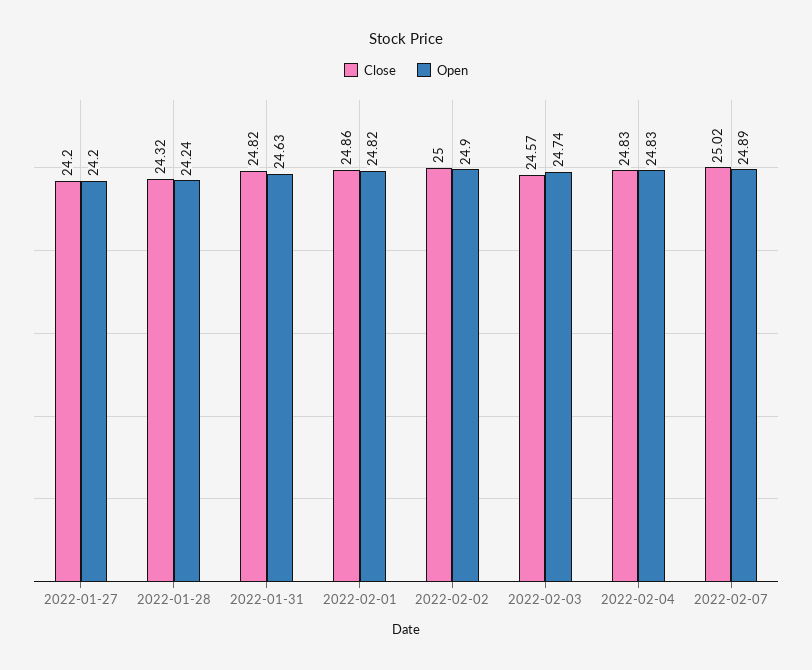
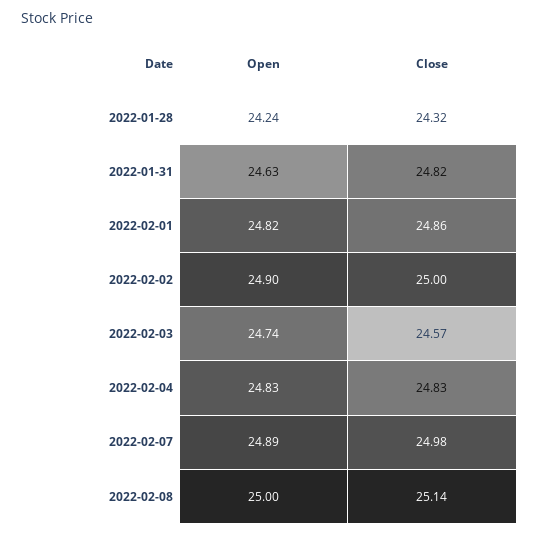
Close, 2022-01-27: 24.2 -> none
Open, 2022-01-27: 24.2 -> none
Close, 2022-02-07: 25.02 -> 24.98
Open, 2022-02-08: none -> 25
Close, 2022-02-08: none -> 25.14

